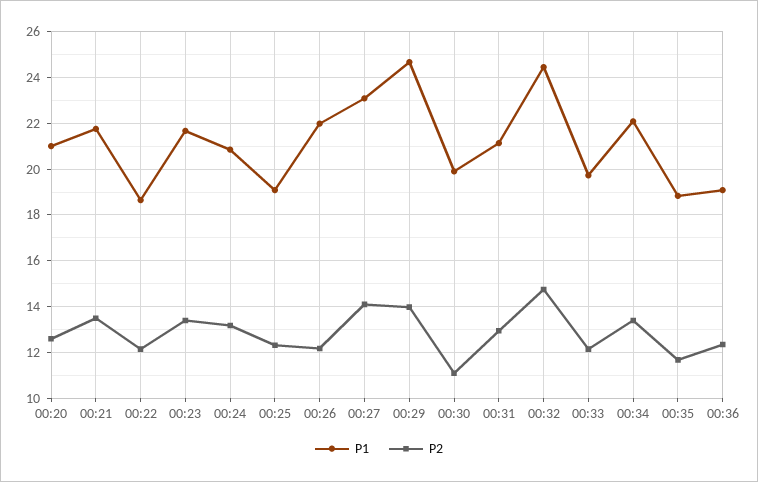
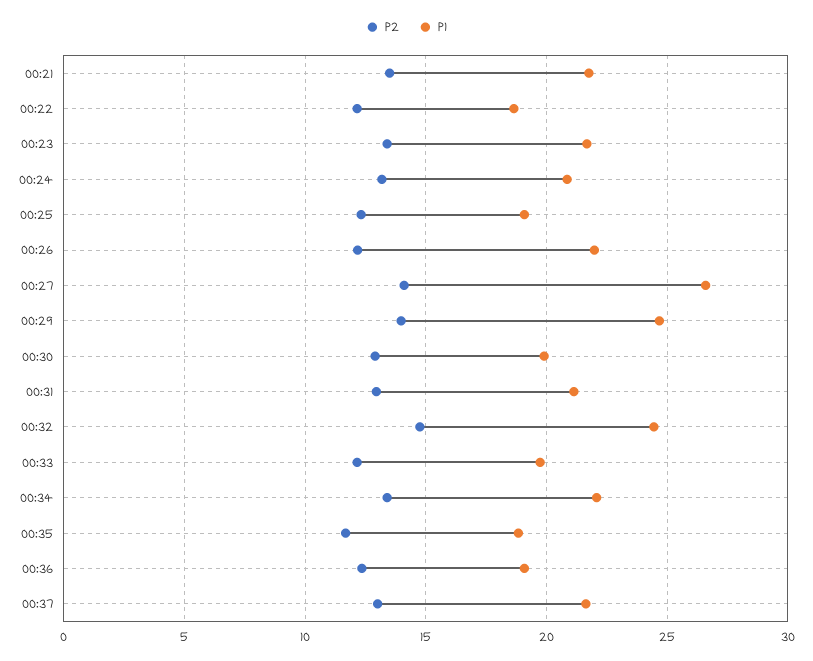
P1, 00:20: 21 -> none
P2, 00:20: 12.5 -> none
P1, 00:27: 23 -> 26.5
P2, 00:30: 11 -> 13
P2, 00:37: none -> 13
P1, 00:37: none -> 21.5

